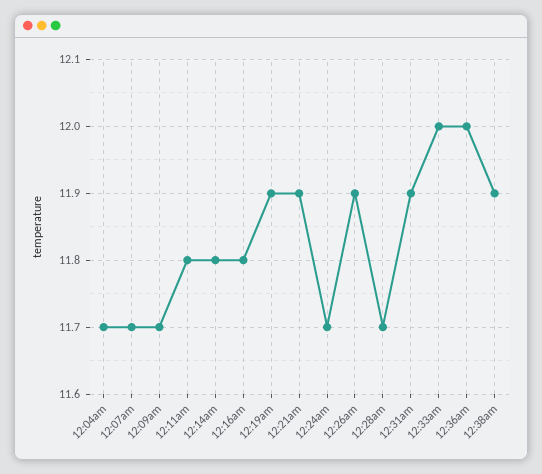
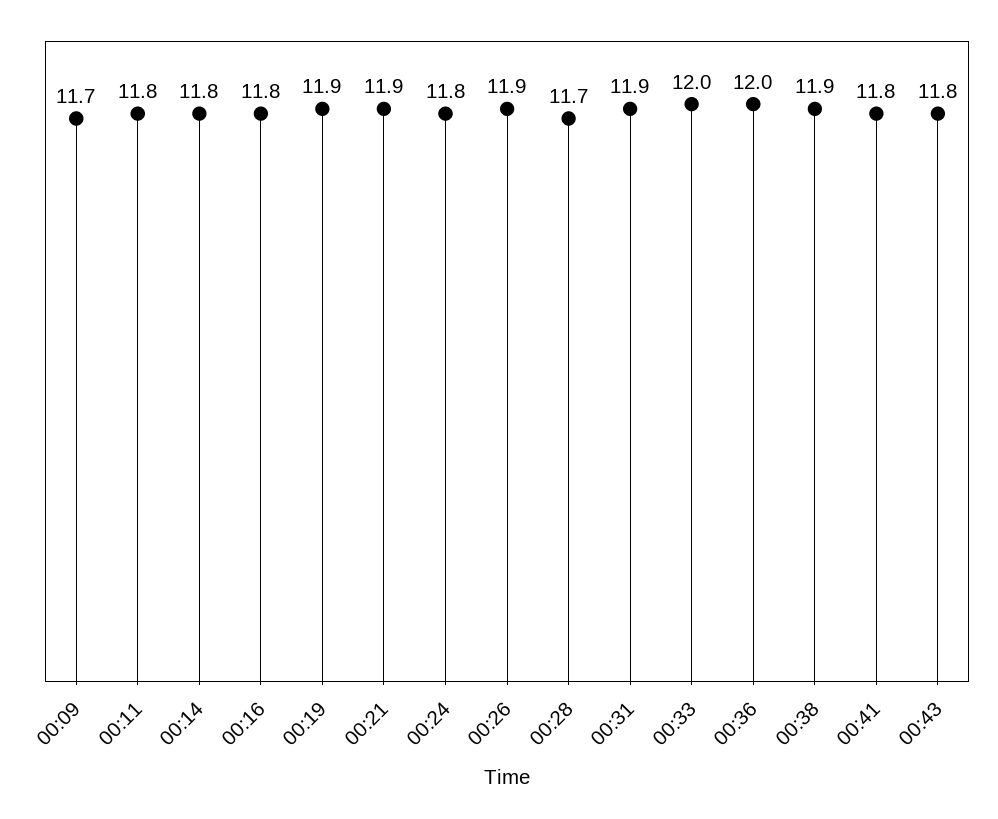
12:04am: 11.7 -> none
12:07am: 11.7 -> none
12:24am: 11.7 -> 11.8
00:41: none -> 11.8
00:43: none -> 11.8

